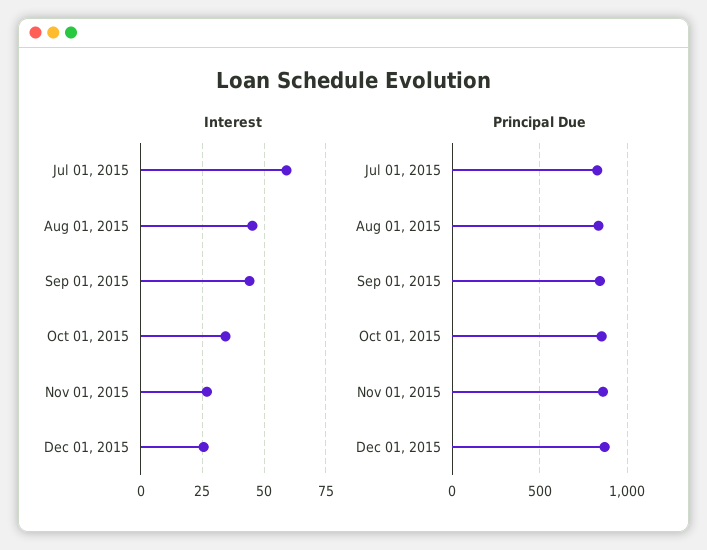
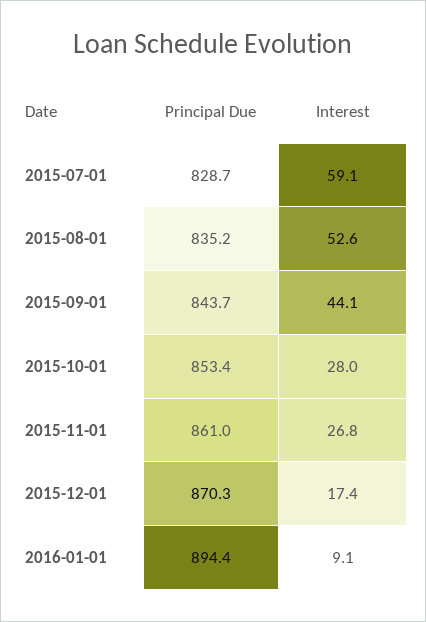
Interest, Aug 01, 2015: 45 -> 52.6
Interest, Oct 01, 2015: 35 -> 28
Interest, Dec 01, 2015: 25 -> 17.4
Principal Due, 2016-01-01: none -> 894.4
Interest, 2016-01-01: none -> 9.1

